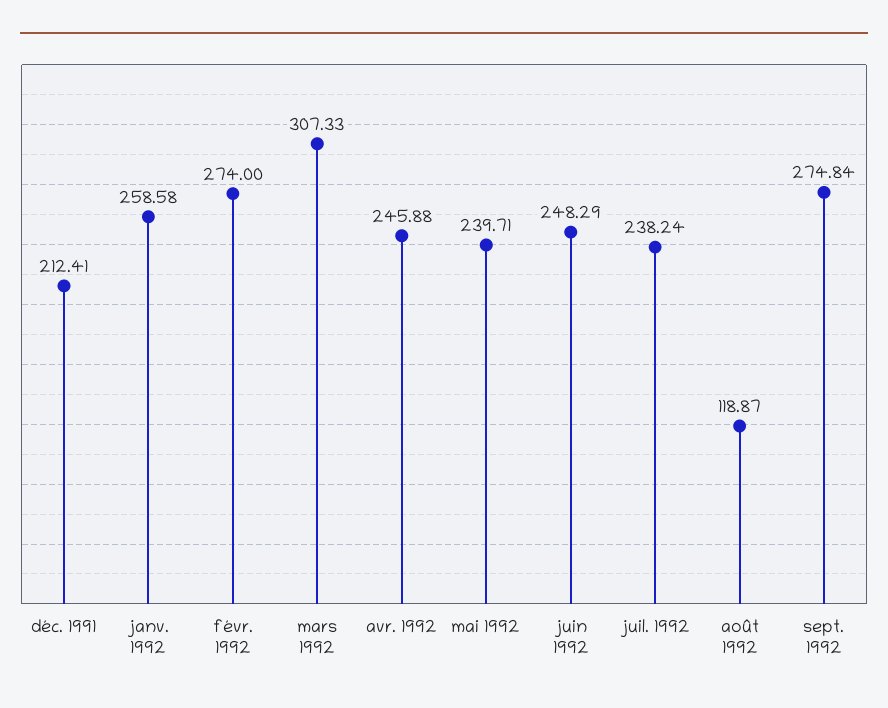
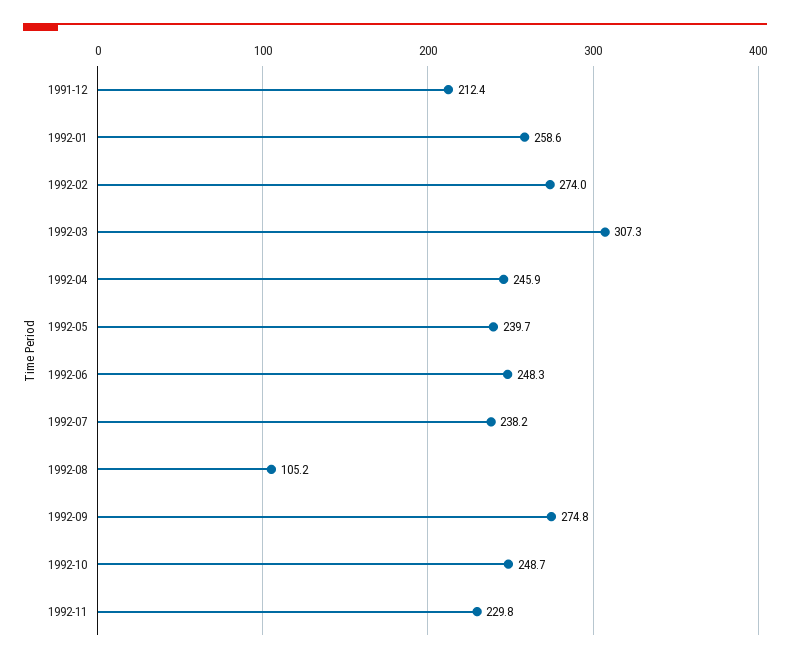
août 1992: 118.87 -> 105.2
1992-10: none -> 248.7
1992-11: none -> 229.8

